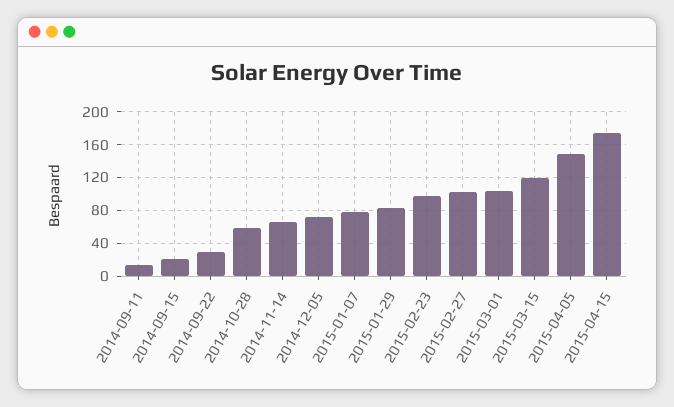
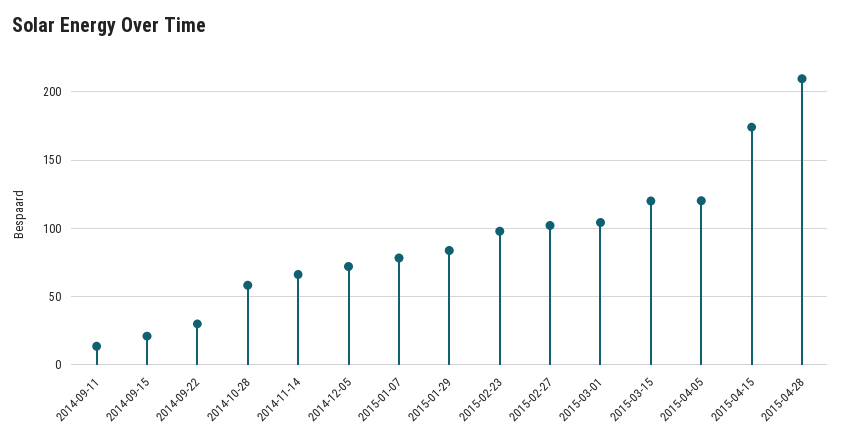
2015-04-05: 150 -> 120
2015-04-28: none -> 210

